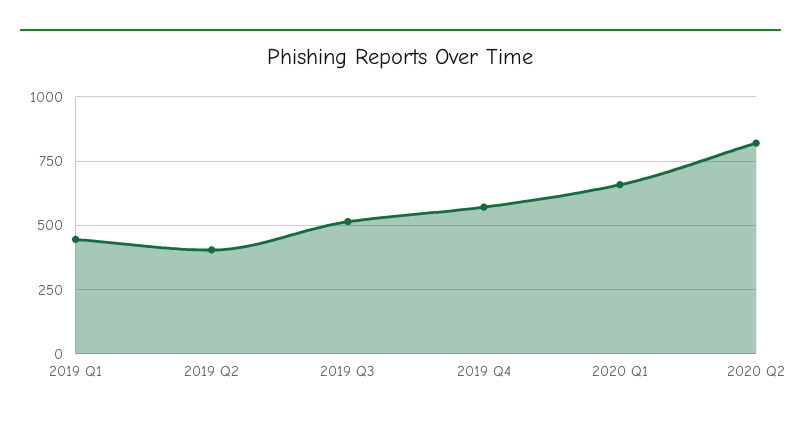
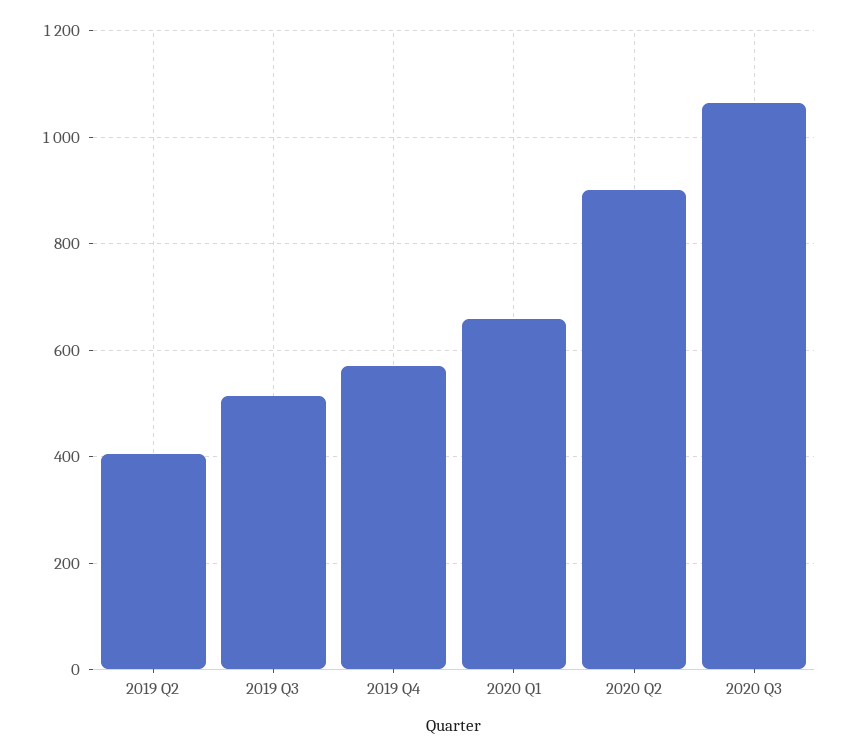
2019 Q1: 450 -> none
2020 Q2: 825 -> 900
2020 Q3: none -> 1060

